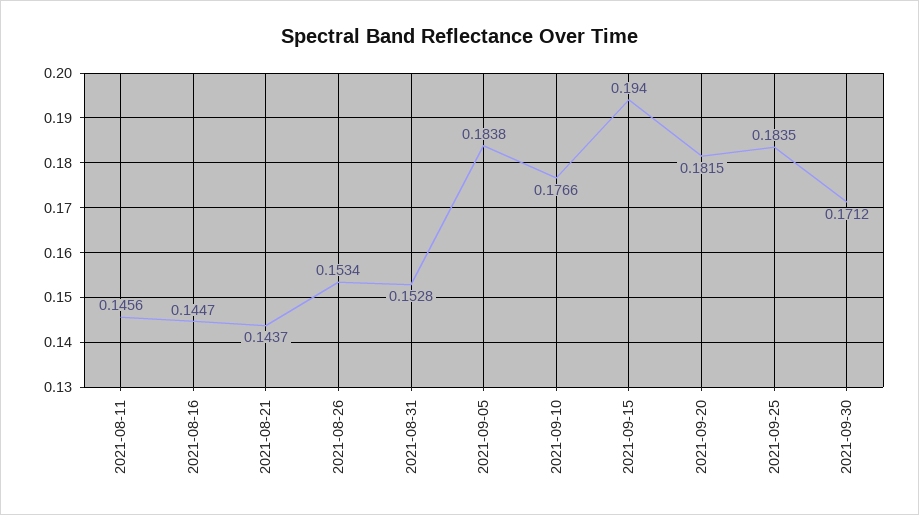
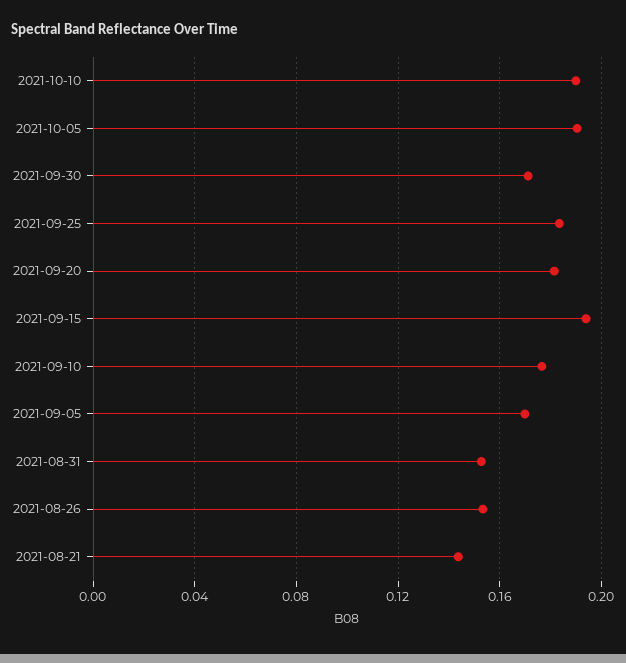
2021-08-11: 0.1456 -> none
2021-08-16: 0.1447 -> none
2021-09-05: 0.1838 -> 0.17
2021-10-10: none -> 0.19
2021-10-05: none -> 0.19

